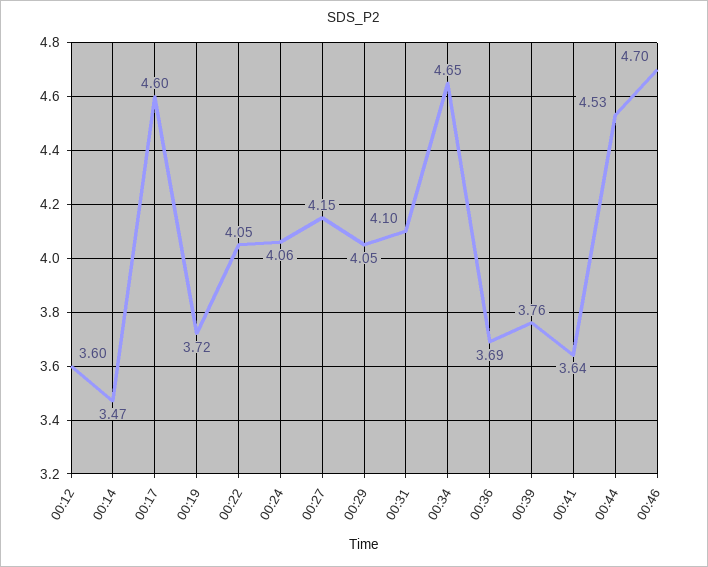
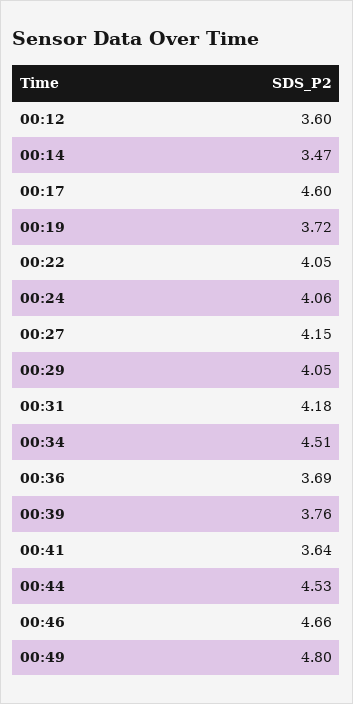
00:31: 4.1 -> 4.18
00:34: 4.65 -> 4.51
00:46: 4.7 -> 4.66
00:49: none -> 4.8

